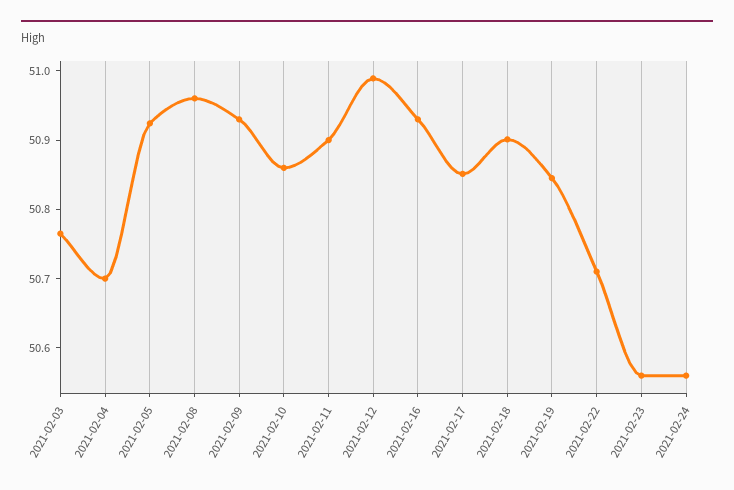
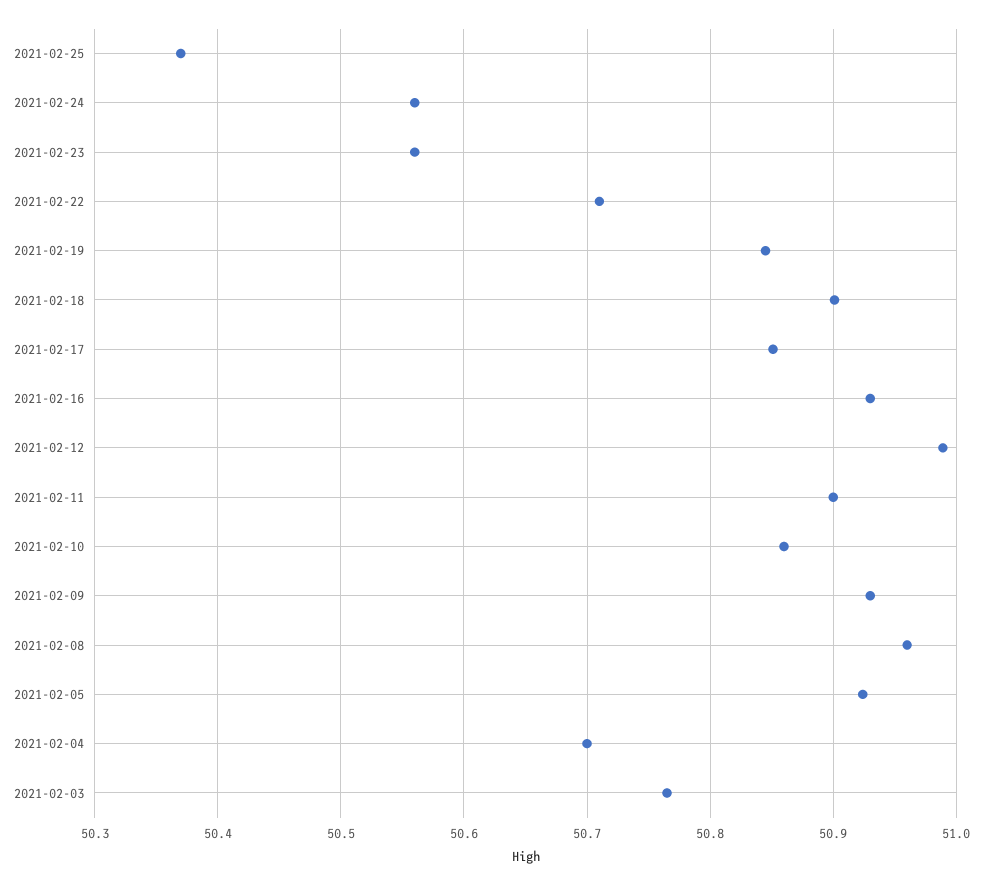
2021-02-25: none -> 50.37

